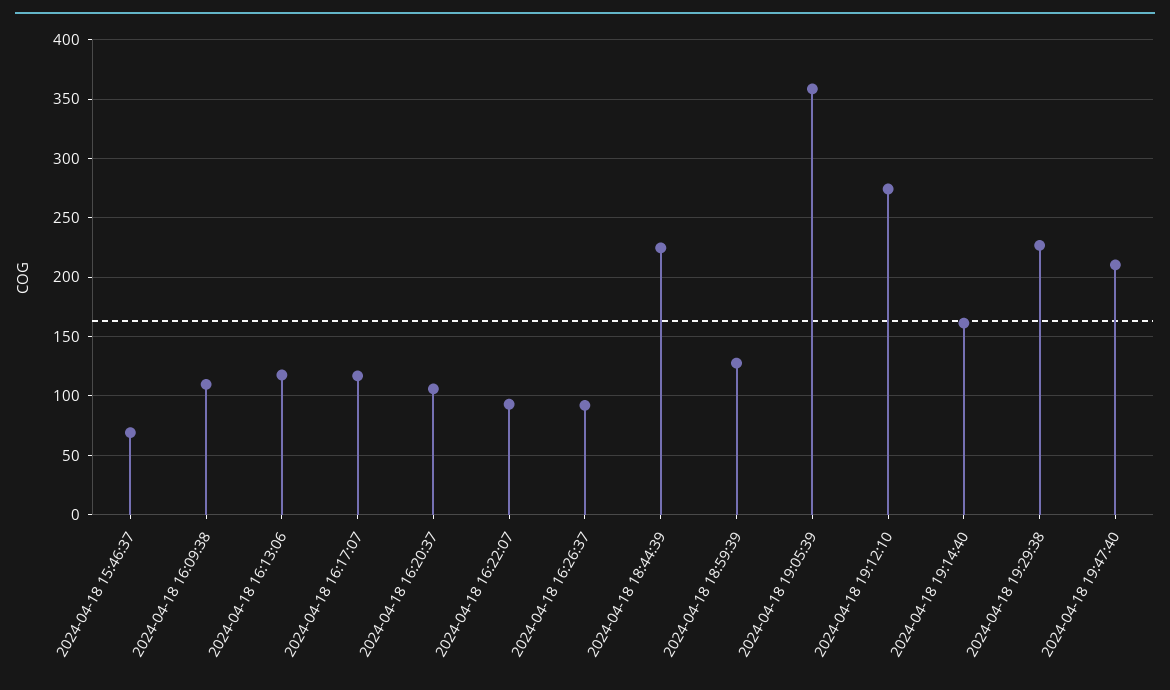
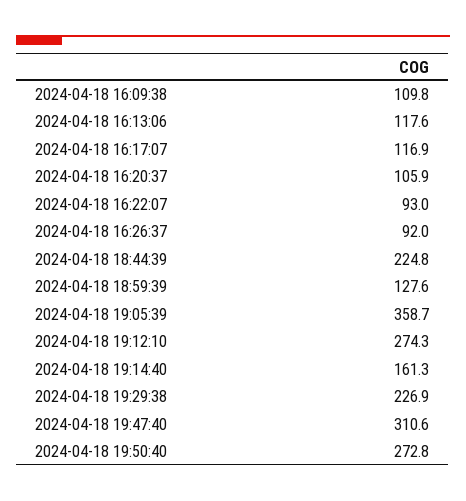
2024-04-18 15:46:37: 70 -> none
2024-04-18 19:47:40: 210 -> 310.6
2024-04-18 19:50:40: none -> 272.8

